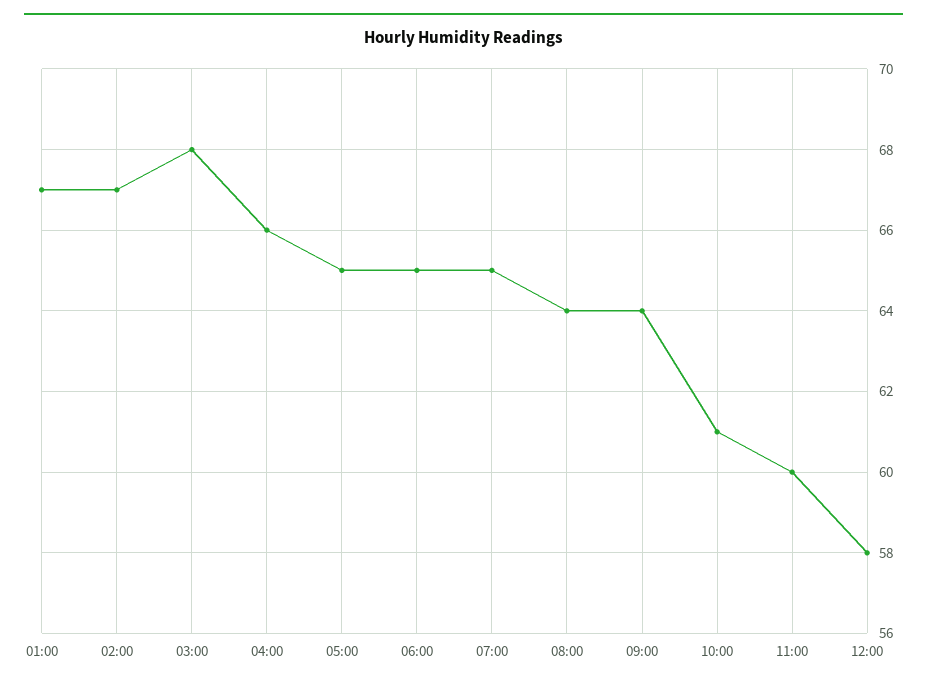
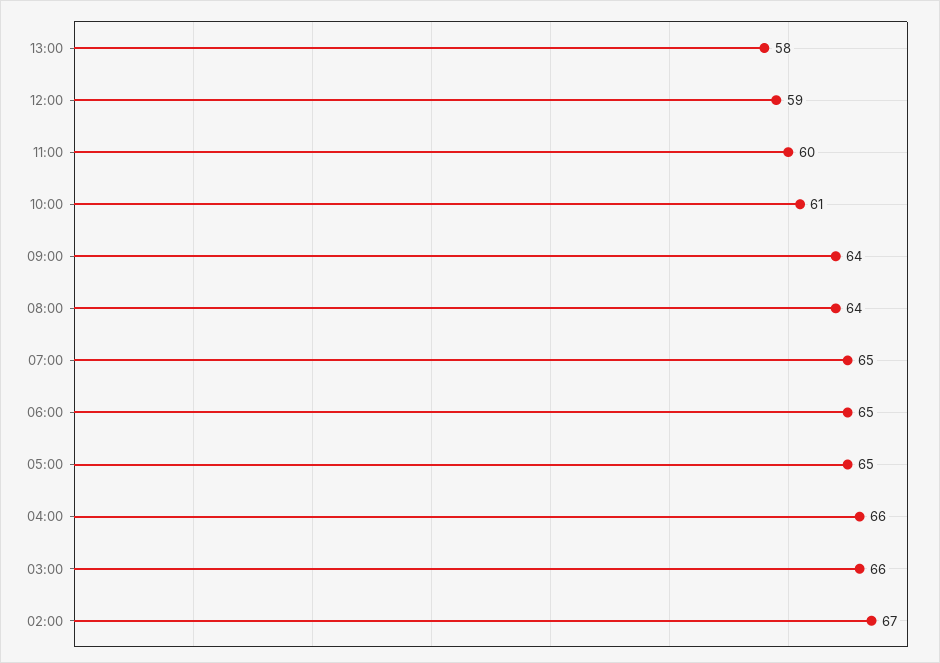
01:00: 67 -> none
03:00: 68 -> 66
12:00: 58 -> 59
13:00: none -> 58

